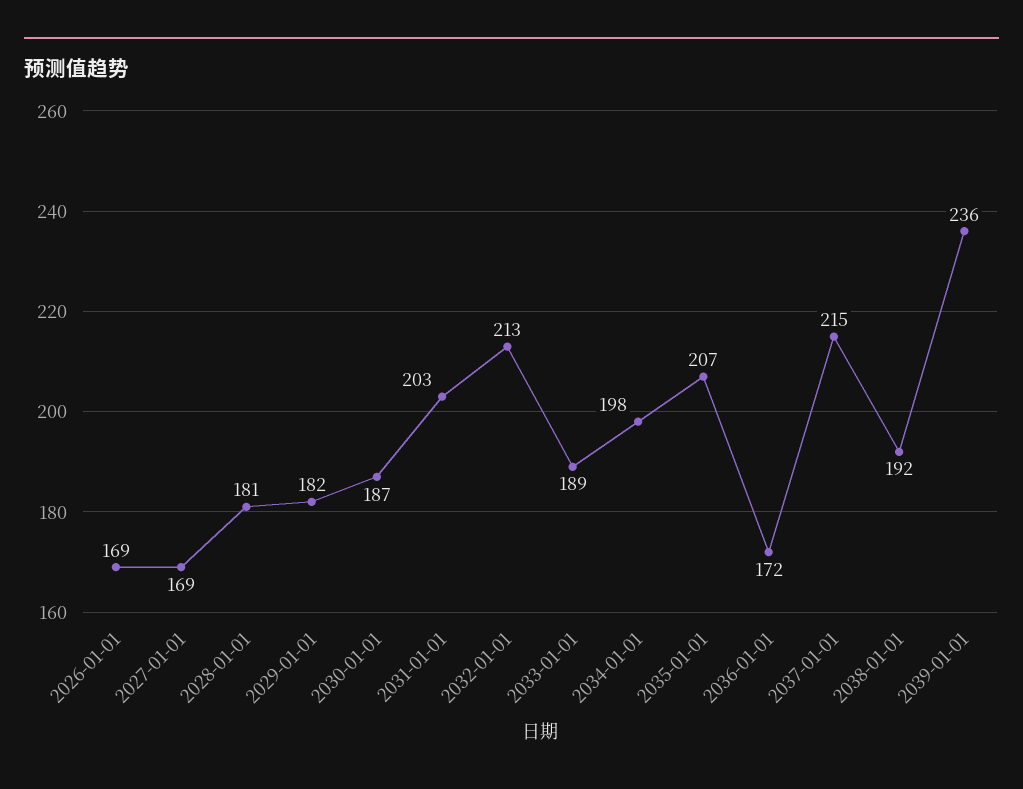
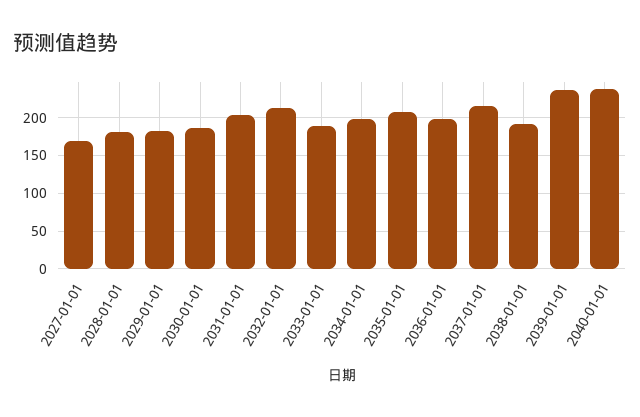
2026-01-01: 169 -> none
2036-01-01: 172 -> 200
2040-01-01: none -> 240

